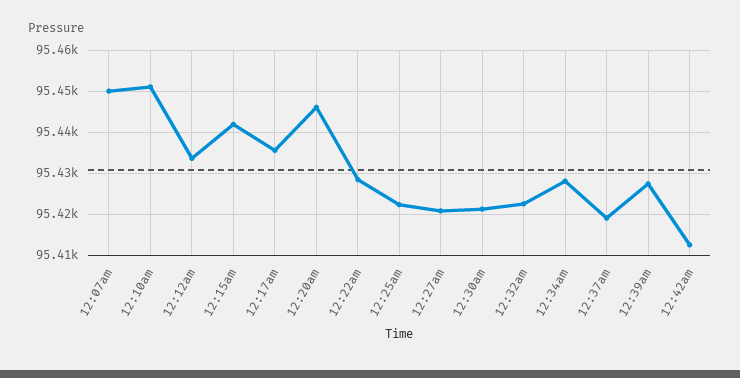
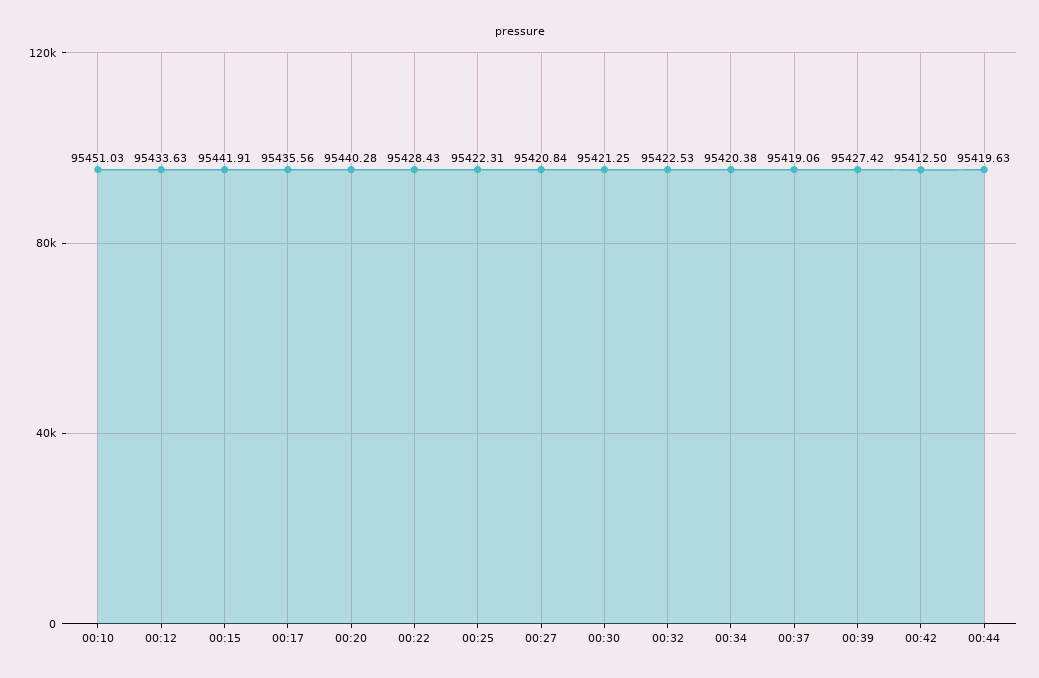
12:07am: 95450 -> none
12:20am: 95446 -> 95440.28
12:34am: 95428 -> 95420.38
00:44: none -> 95419.63

